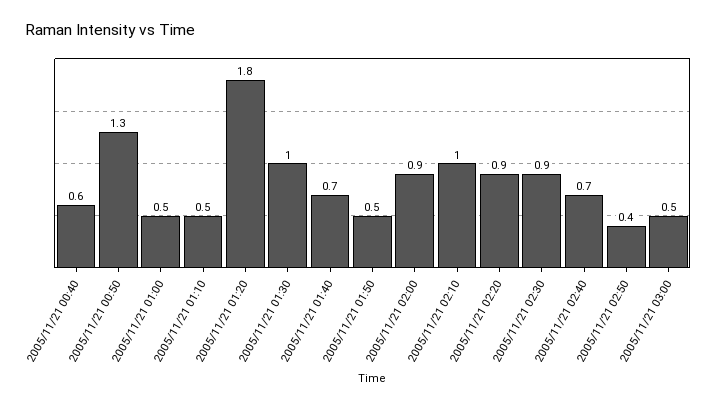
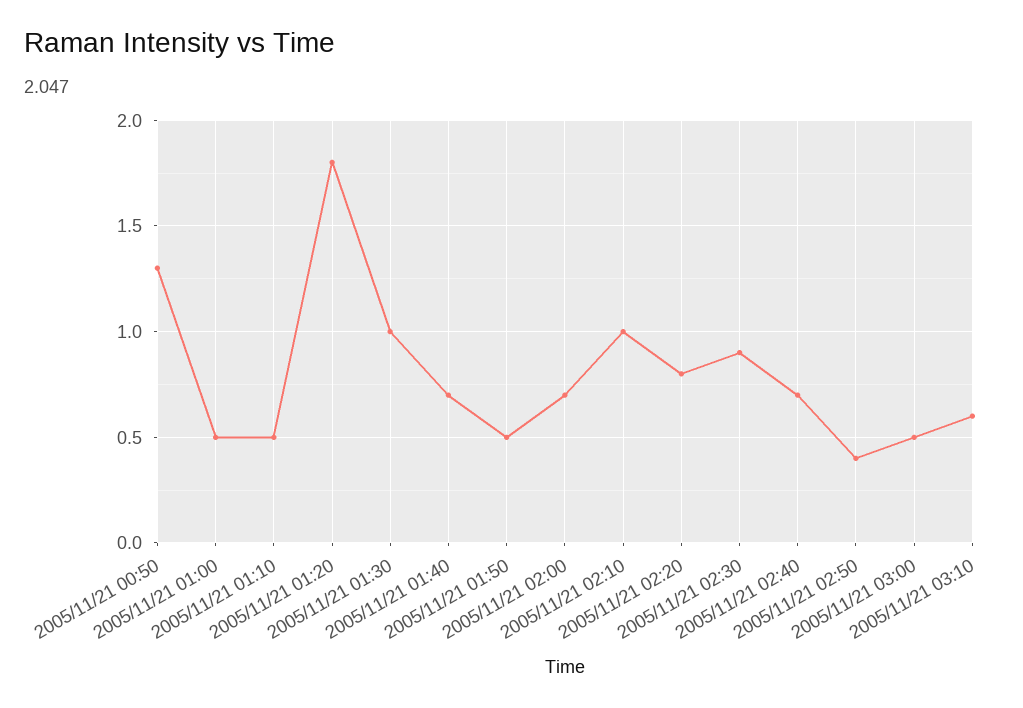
2005/11/21 00:40: 0.6 -> none
2005/11/21 02:00: 0.9 -> 0.7
2005/11/21 02:20: 0.9 -> 0.8
2005/11/21 03:10: none -> 0.6

